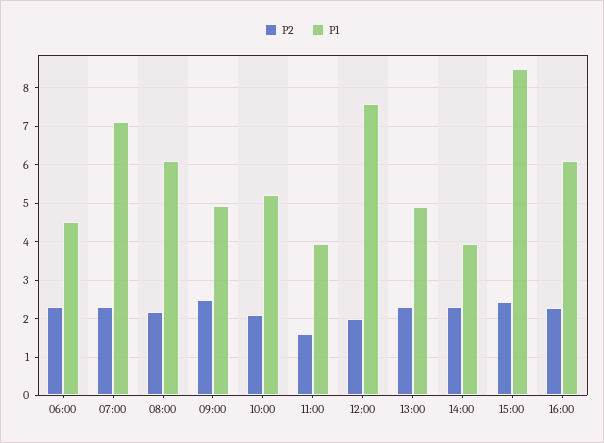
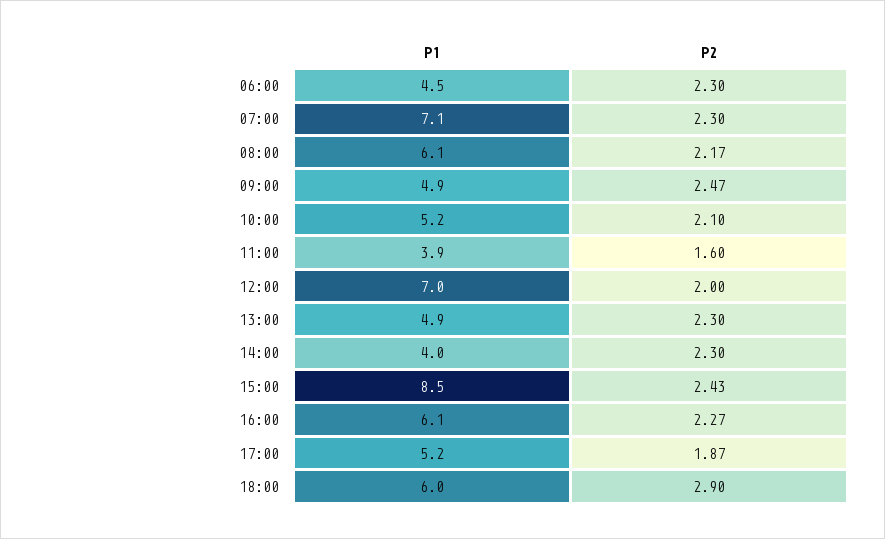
P1, 12:00: 7.6 -> 7
P1, 17:00: none -> 5.2
P2, 17:00: none -> 1.87
P1, 18:00: none -> 6
P2, 18:00: none -> 2.9

